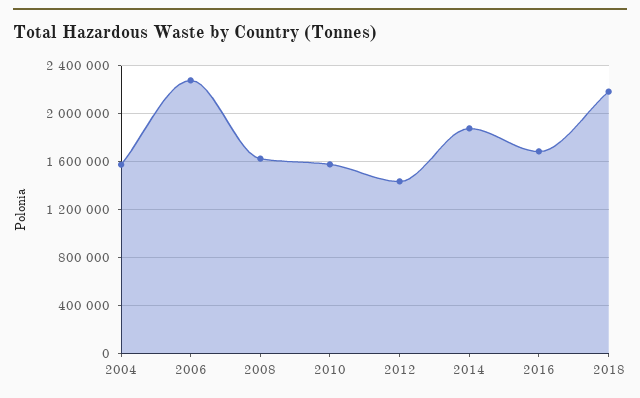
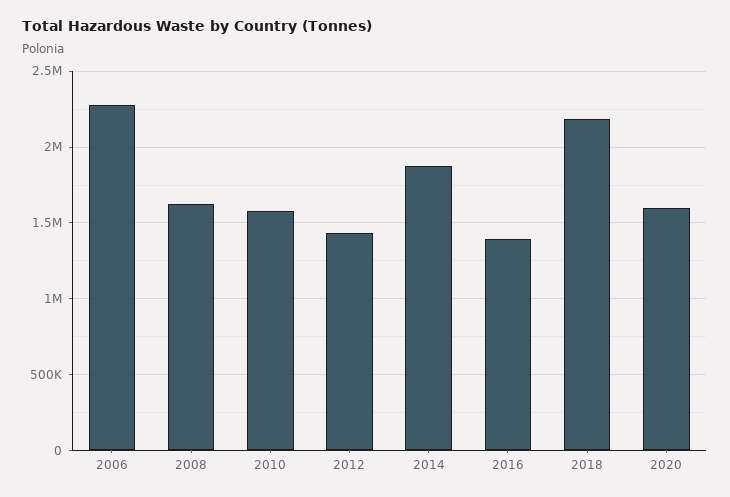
2004: 1600000 -> none
2016: 1700000 -> 1400000
2020: none -> 1600000

